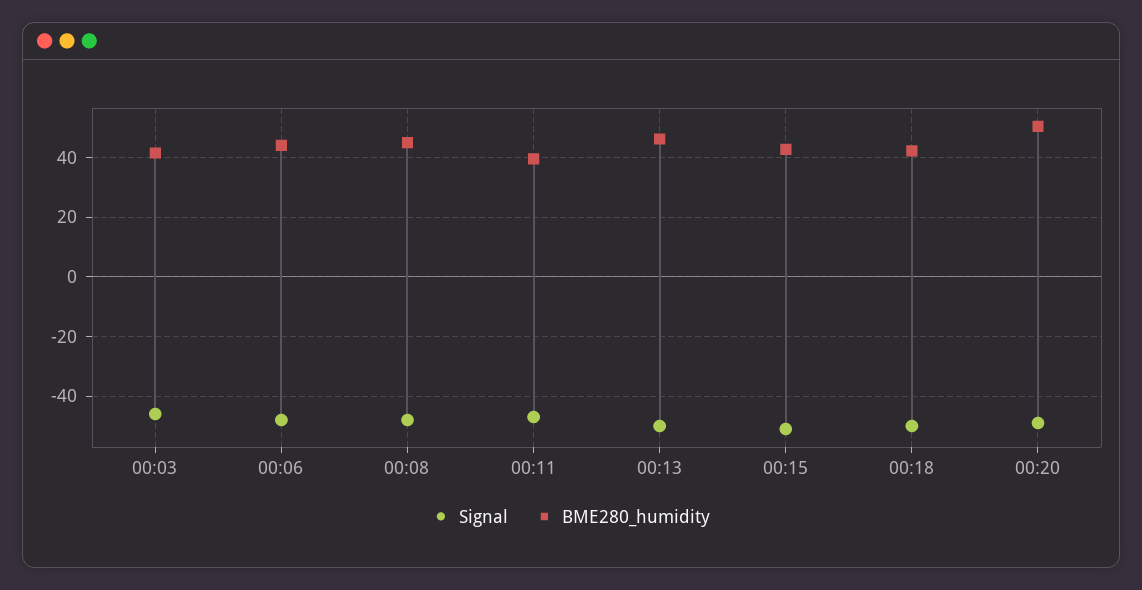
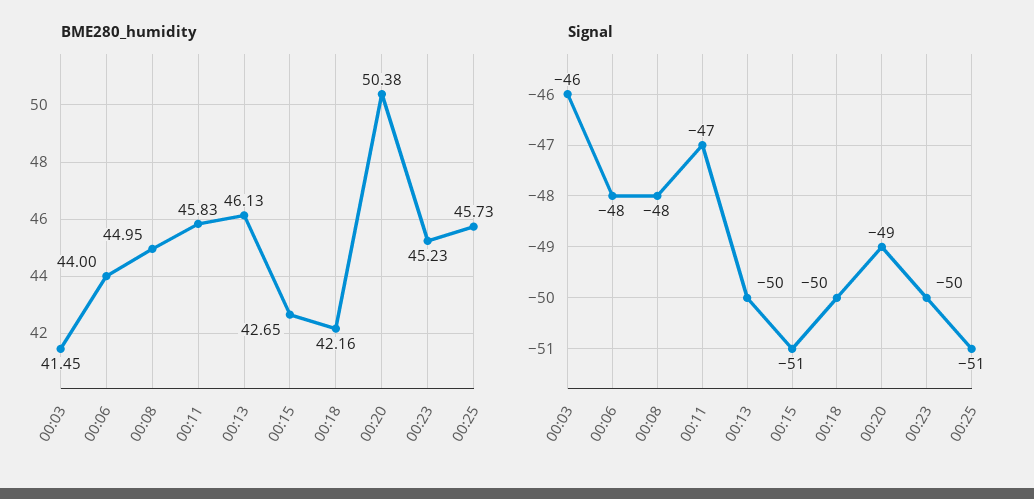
BME280_humidity, 00:11: 40 -> 45.83
BME280_humidity, 00:23: none -> 45.23
BME280_humidity, 00:25: none -> 45.73
Signal, 00:23: none -> -50
Signal, 00:25: none -> -51

